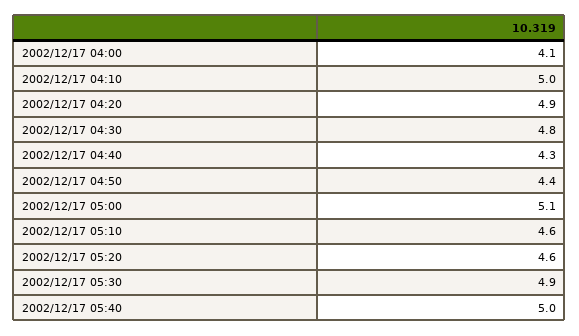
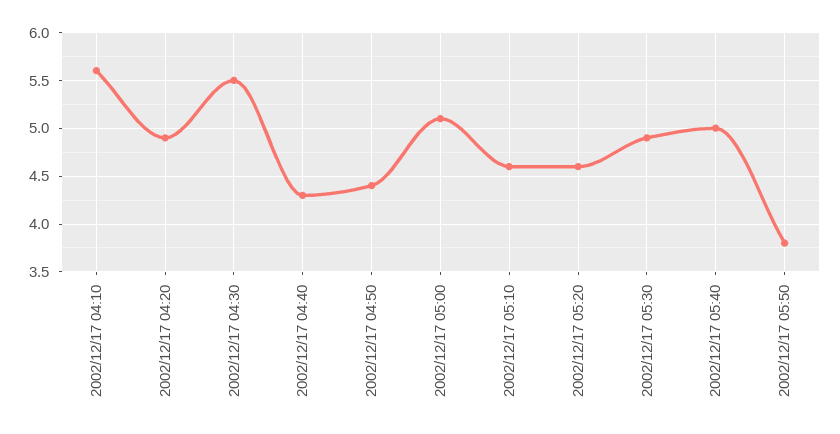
2002/12/17 04:00: 4.1 -> none
2002/12/17 04:10: 5 -> 5.6
2002/12/17 04:30: 4.8 -> 5.5
2002/12/17 05:50: none -> 3.8

